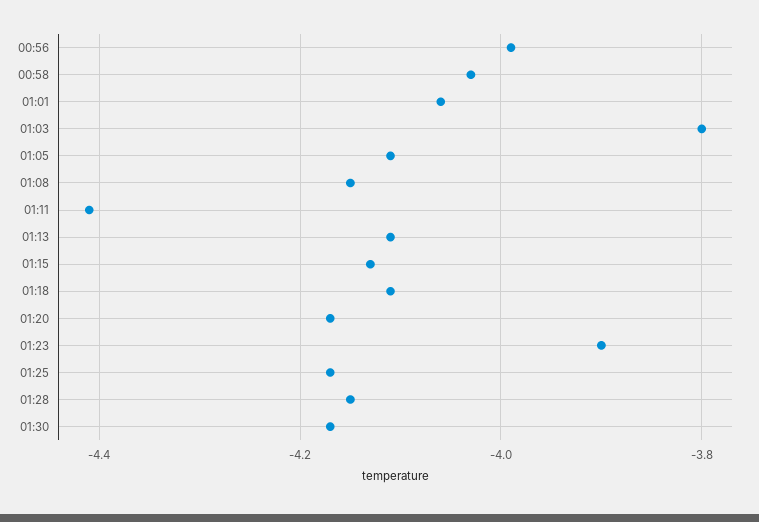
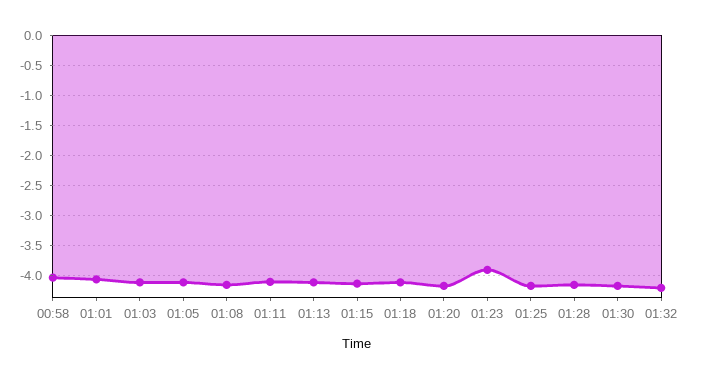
00:56: -4 -> none
01:03: -3.8 -> -4.1
01:11: -4.4 -> -4.1
01:32: none -> -4.2

